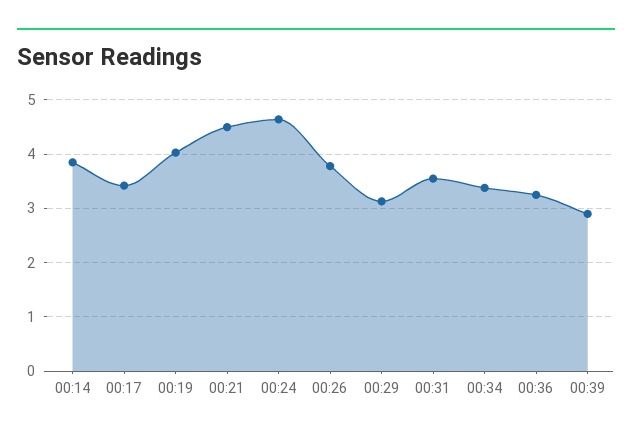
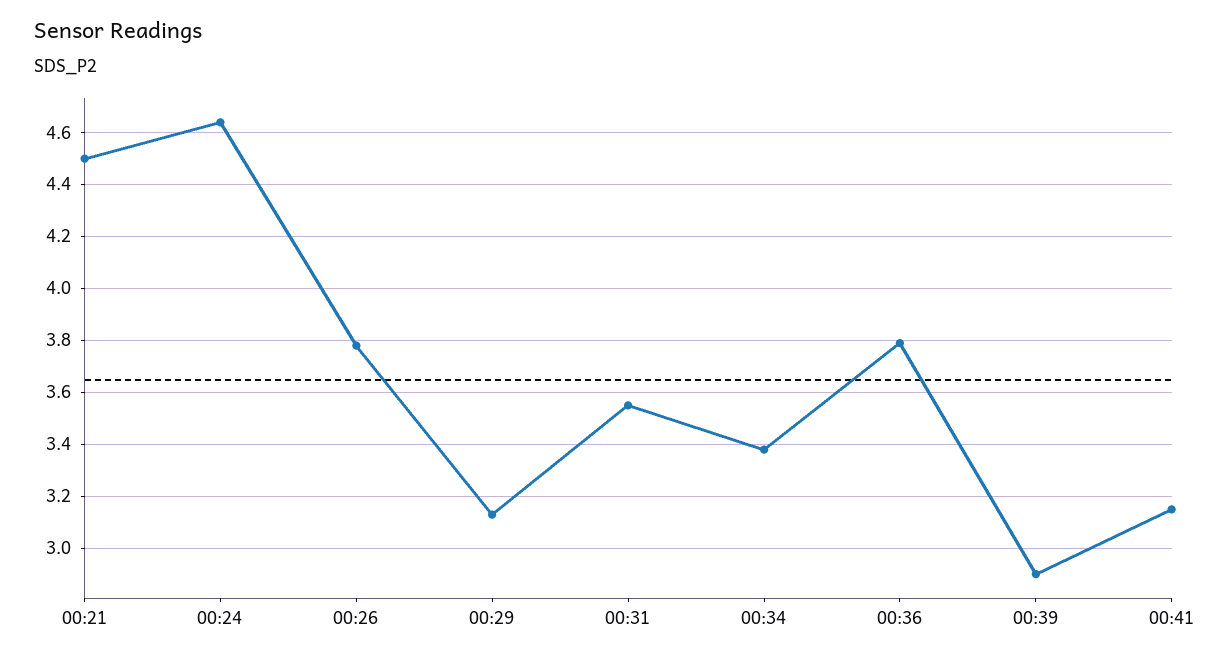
00:14: 3.8 -> none
00:17: 3.4 -> none
00:19: 4 -> none
00:36: 3.2 -> 3.8
00:41: none -> 3.15

